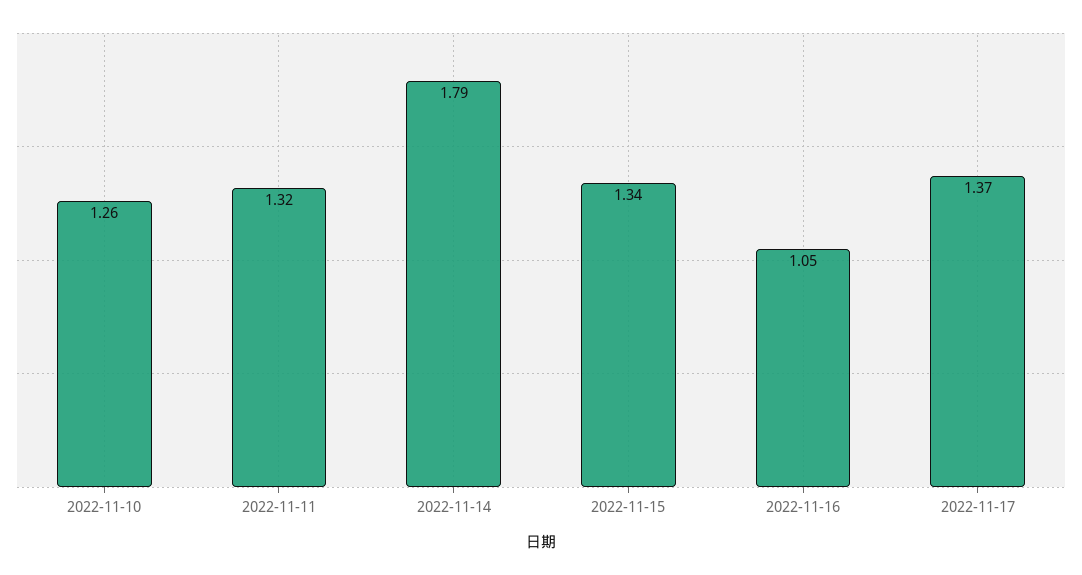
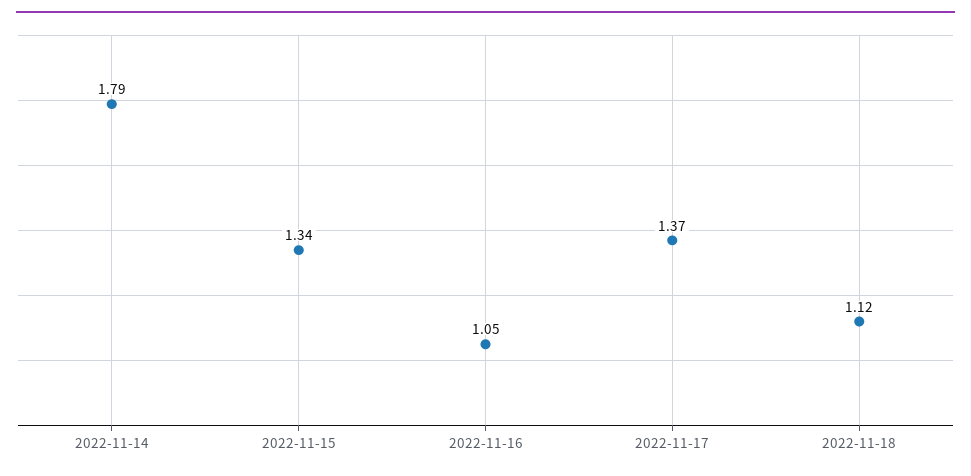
2022-11-10: 1.26 -> none
2022-11-11: 1.32 -> none
2022-11-18: none -> 1.12

